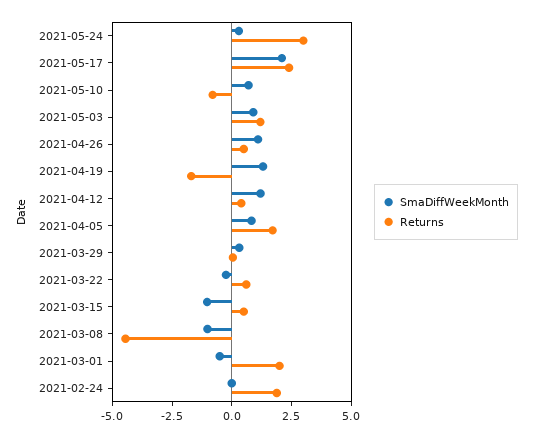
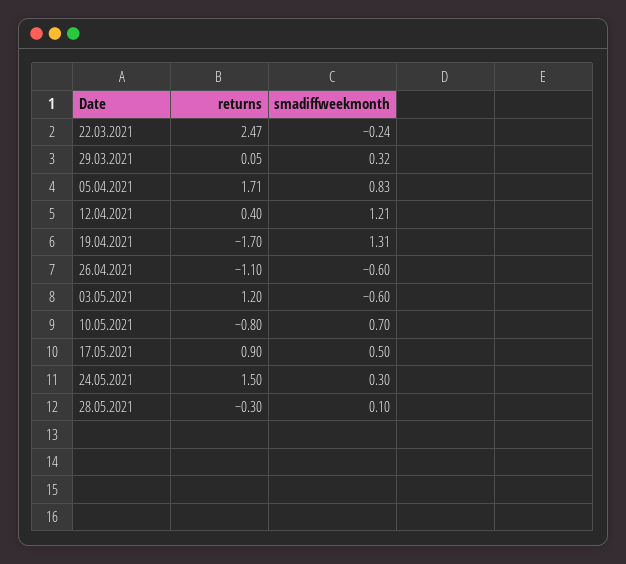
Returns, 2021-05-24: 3 -> 1.5
SmaDiffWeekMonth, 2021-05-17: 2 -> 0.5
Returns, 2021-05-17: 2.5 -> 0.9
SmaDiffWeekMonth, 2021-05-03: 1 -> -0.6
SmaDiffWeekMonth, 2021-04-26: 1 -> -0.6
Returns, 2021-04-26: 0.5 -> -1.1
Returns, 2021-03-22: 0.5 -> 2.47
SmaDiffWeekMonth, 2021-03-15: -1 -> none
Returns, 2021-03-15: 0.5 -> none
SmaDiffWeekMonth, 2021-03-08: -1 -> none
Returns, 2021-03-08: -4.5 -> none
SmaDiffWeekMonth, 2021-03-01: -0.5 -> none
Returns, 2021-03-01: 2 -> none
SmaDiffWeekMonth, 2021-02-24: 0 -> none
Returns, 2021-02-24: 2 -> none
Returns, 28.05.2021: none -> -0.3
SmaDiffWeekMonth, 28.05.2021: none -> 0.1

